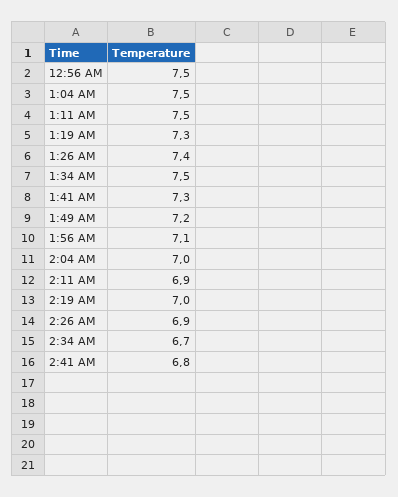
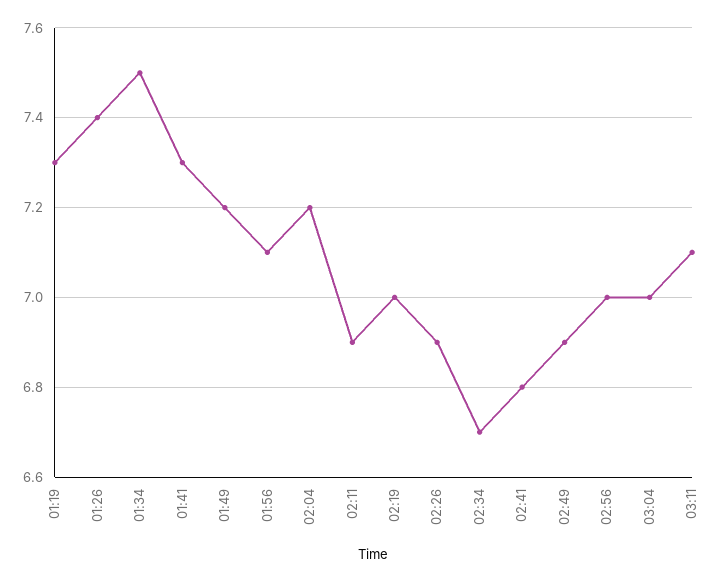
12:56 AM: 7.5 -> none
1:04 AM: 7.5 -> none
1:11 AM: 7.5 -> none
2:04 AM: 7 -> 7.2
02:49: none -> 6.9
02:56: none -> 7
03:04: none -> 7
03:11: none -> 7.1

